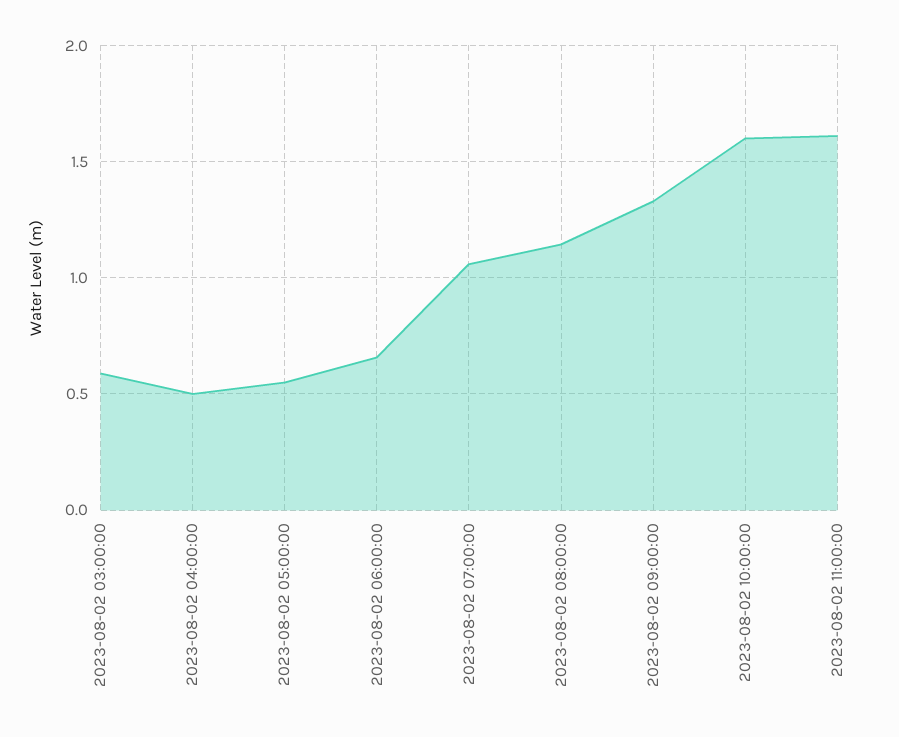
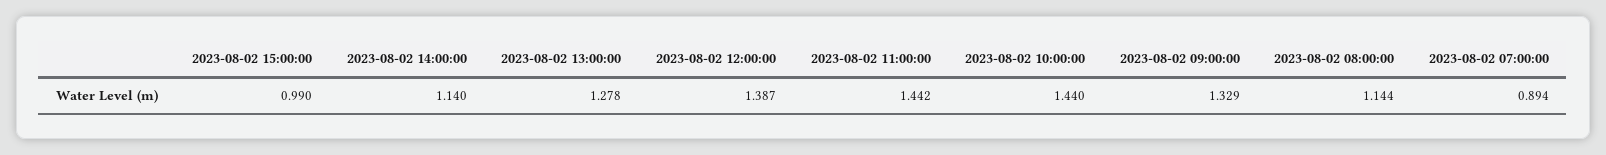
2023-08-02 03:00:00: 0.6 -> none
2023-08-02 04:00:00: 0.5 -> none
2023-08-02 05:00:00: 0.55 -> none
2023-08-02 06:00:00: 0.65 -> none
2023-08-02 07:00:00: 1.05 -> 0.894
2023-08-02 10:00:00: 1.6 -> 1.44
2023-08-02 11:00:00: 1.6 -> 1.442
2023-08-02 15:00:00: none -> 0.99
2023-08-02 14:00:00: none -> 1.14
2023-08-02 13:00:00: none -> 1.278
2023-08-02 12:00:00: none -> 1.387

